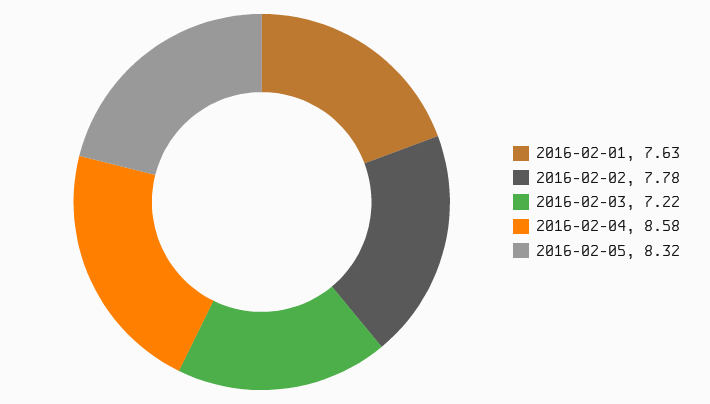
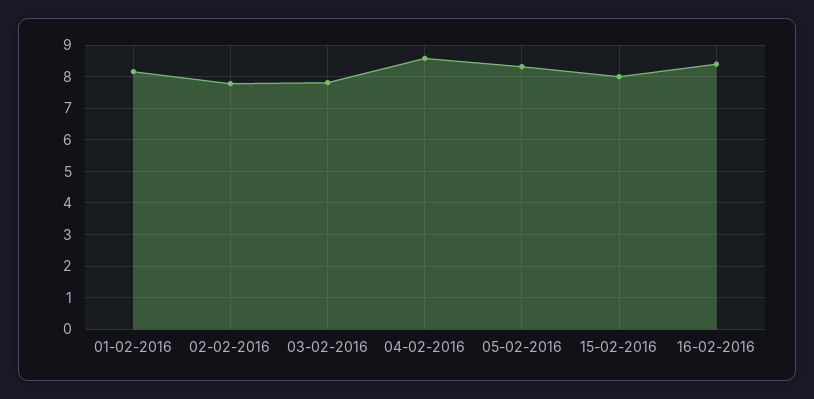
2016-02-01: 7.63 -> 8.2
2016-02-03: 7.22 -> 7.8
15-02-2016: none -> 8
16-02-2016: none -> 8.4

